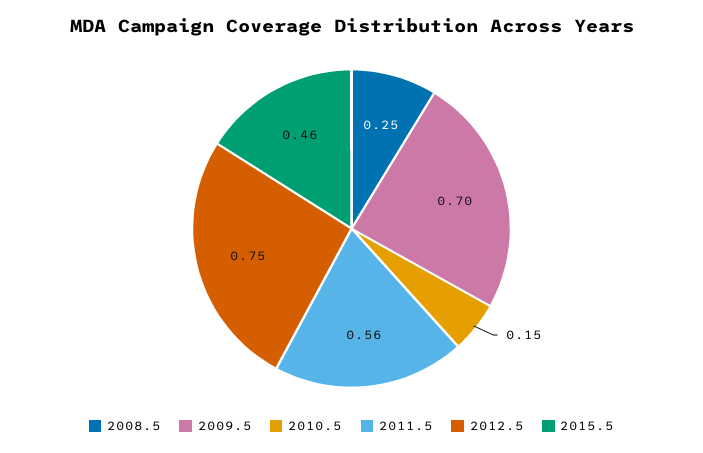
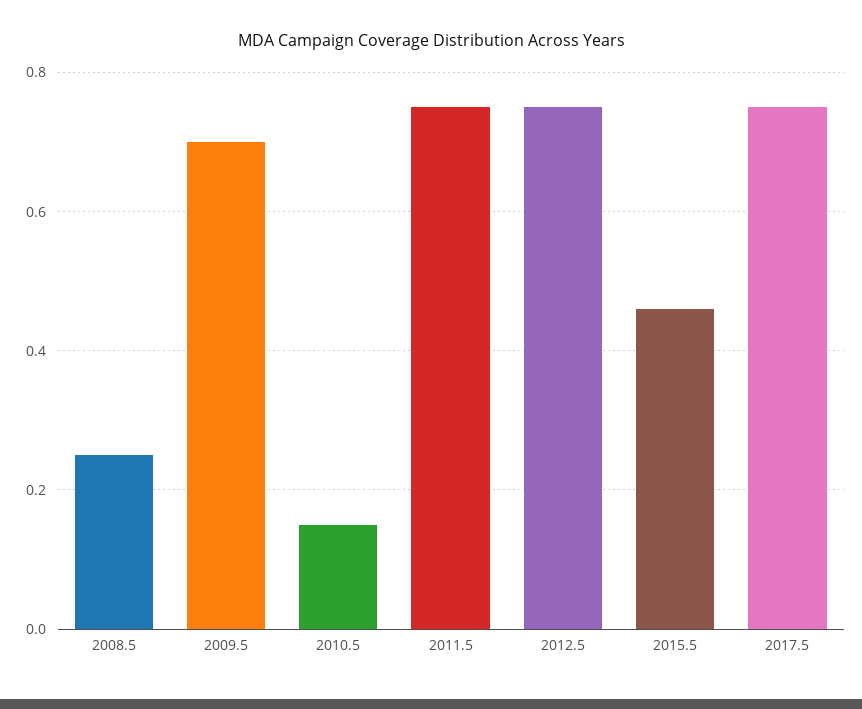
2011.5: 0.56 -> 0.75
2017.5: none -> 0.75

